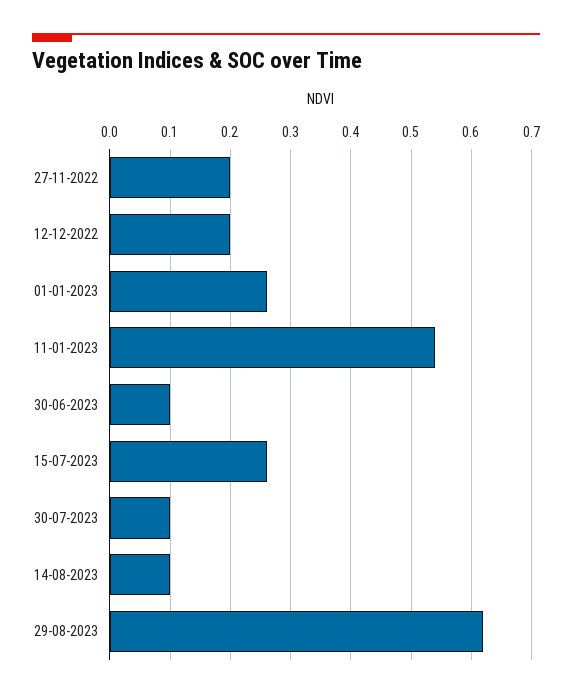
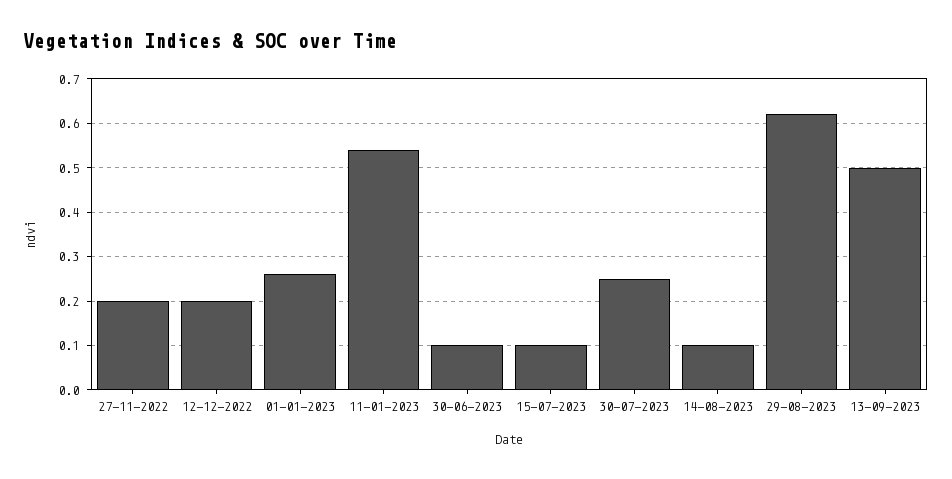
15-07-2023: 0.26 -> 0.1
30-07-2023: 0.1 -> 0.25
13-09-2023: none -> 0.5

